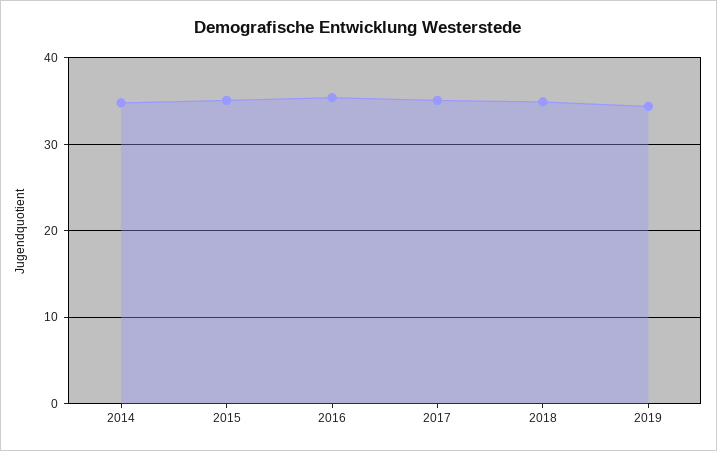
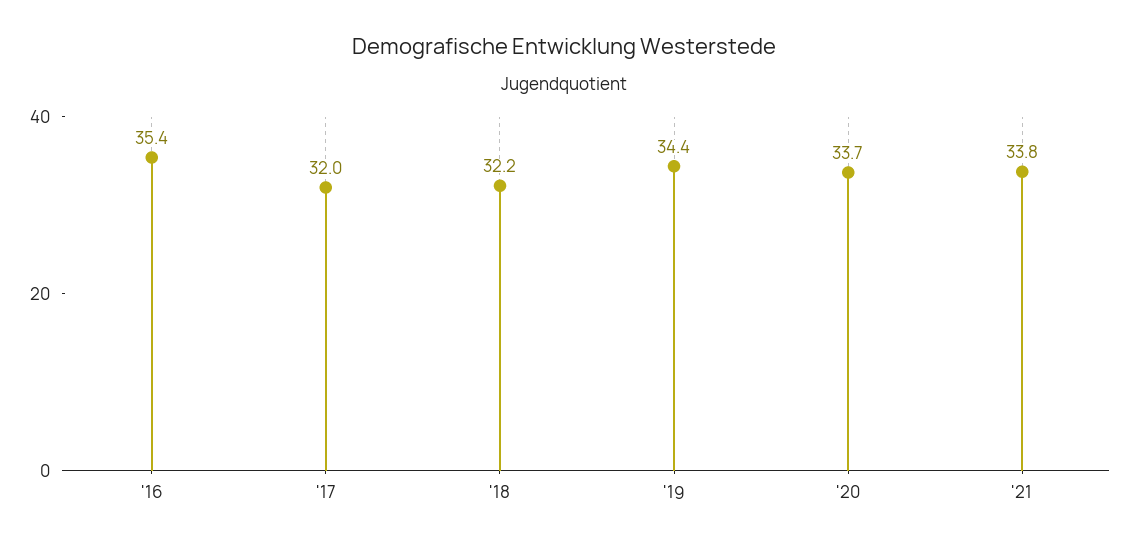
2014: 35 -> none
2015: 35 -> none
2017: 35 -> 32
2018: 35 -> 32.2
'20: none -> 33.7
'21: none -> 33.8

